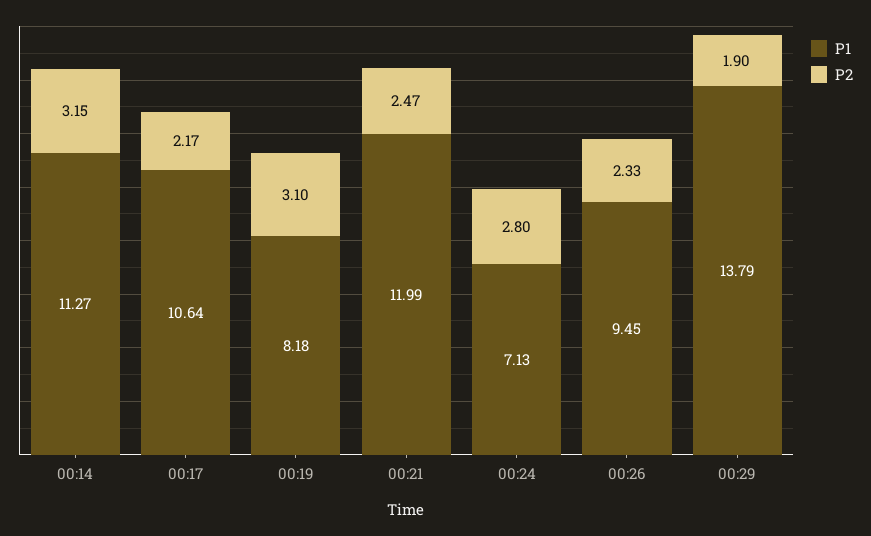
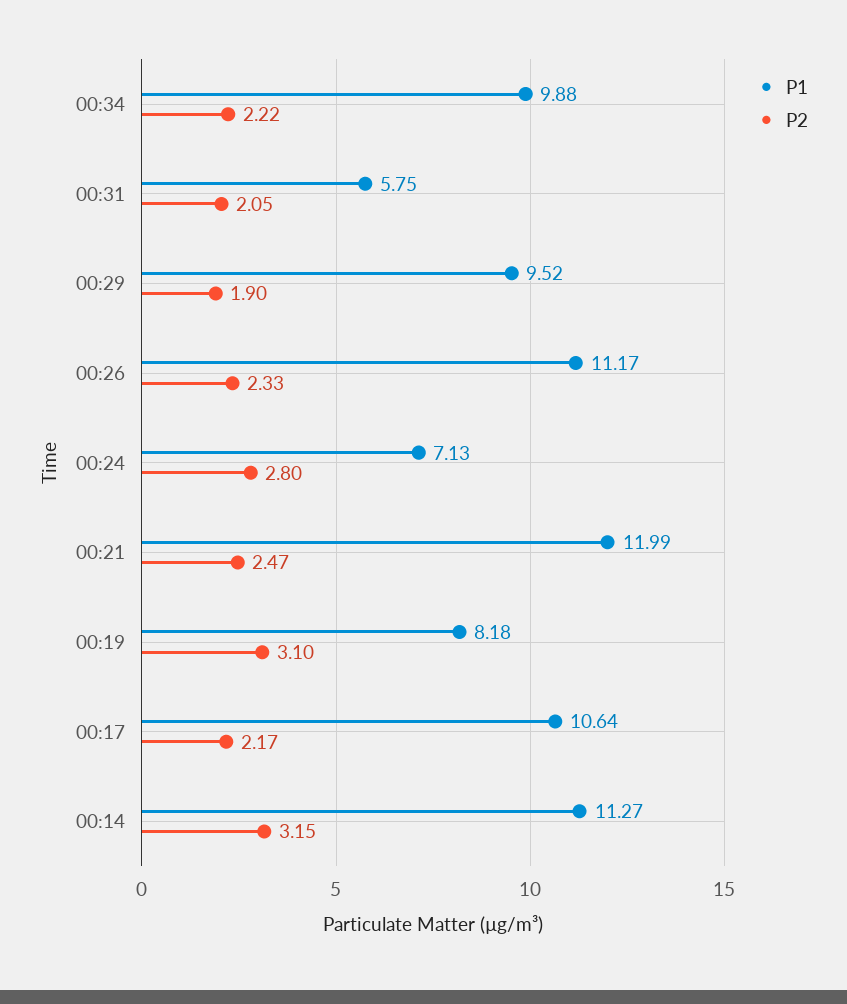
P1, 00:26: 9.45 -> 11.17
P1, 00:29: 13.79 -> 9.52
P1, 00:34: none -> 9.88
P2, 00:34: none -> 2.22
P1, 00:31: none -> 5.75
P2, 00:31: none -> 2.05

